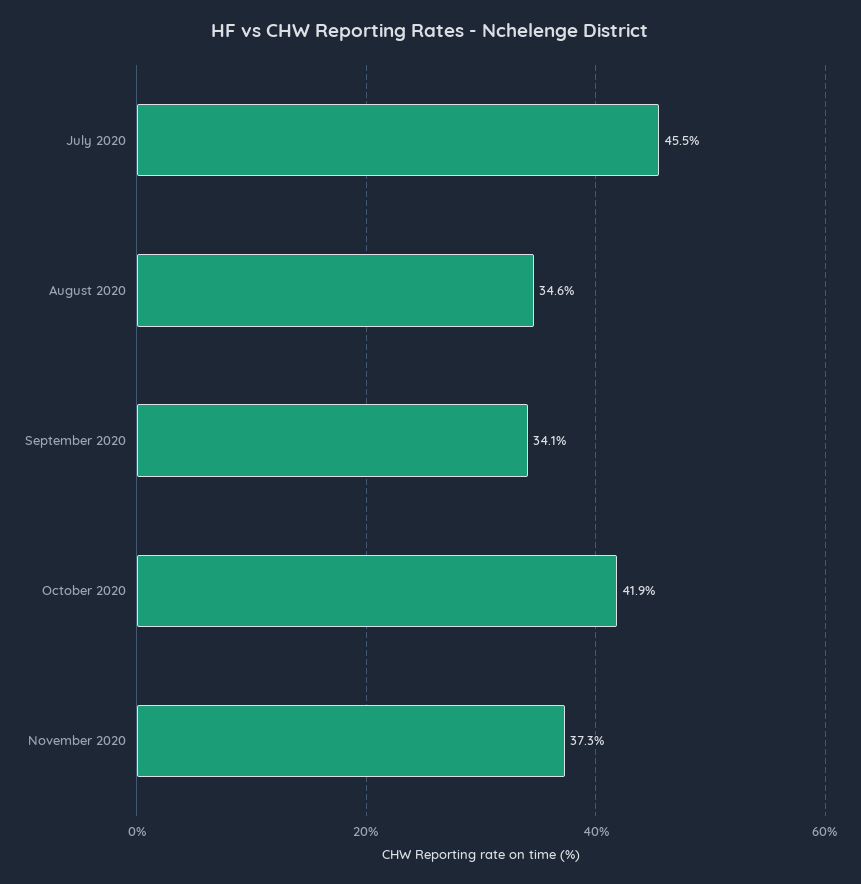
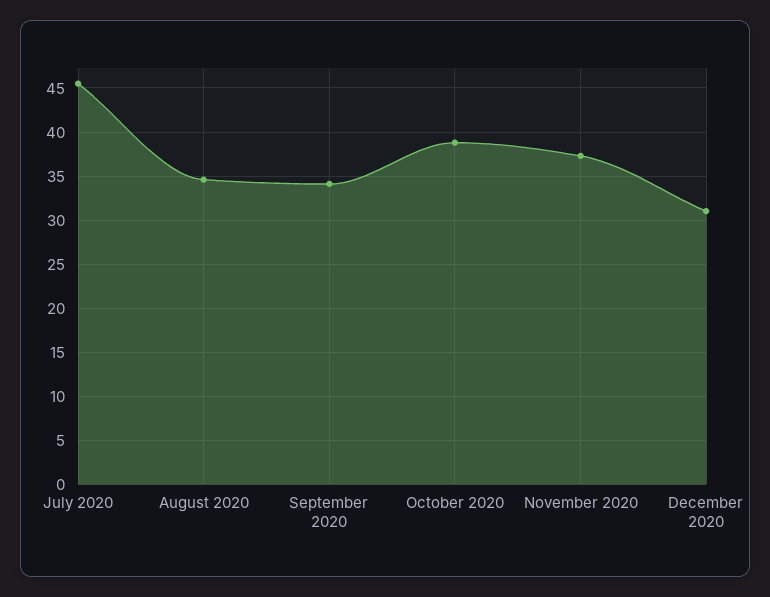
October 2020: 41.9 -> 39
December 2020: none -> 31

